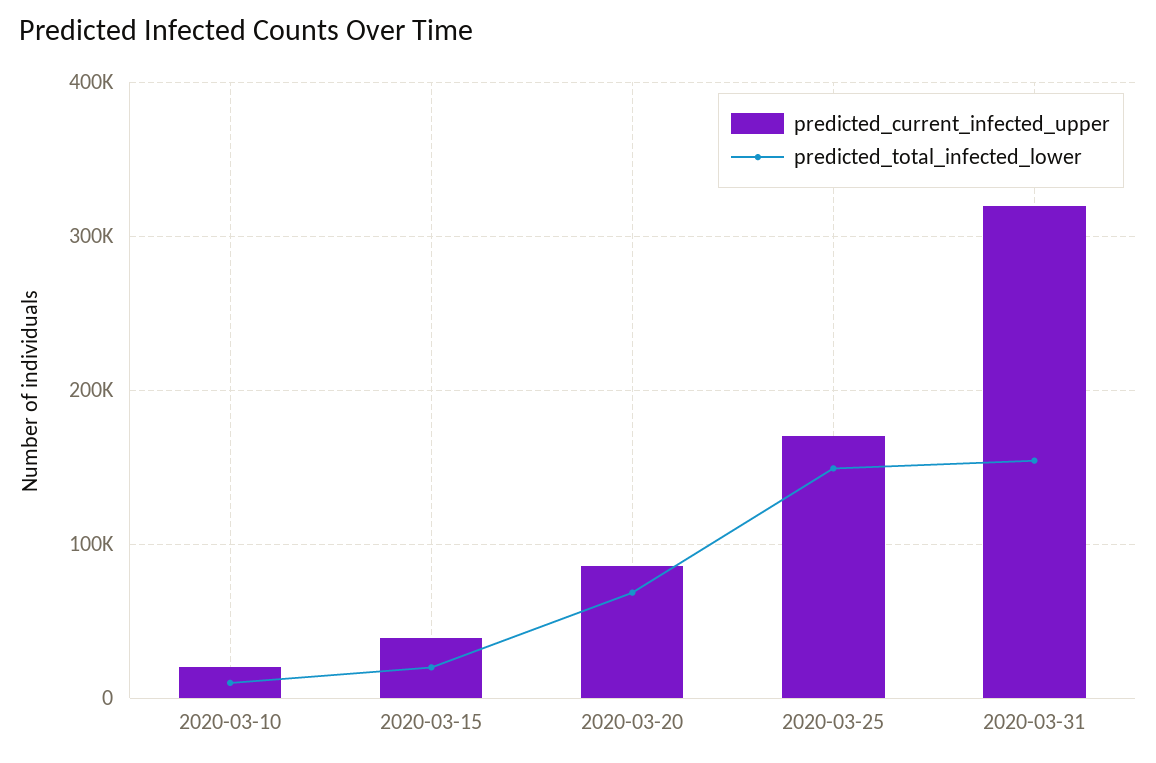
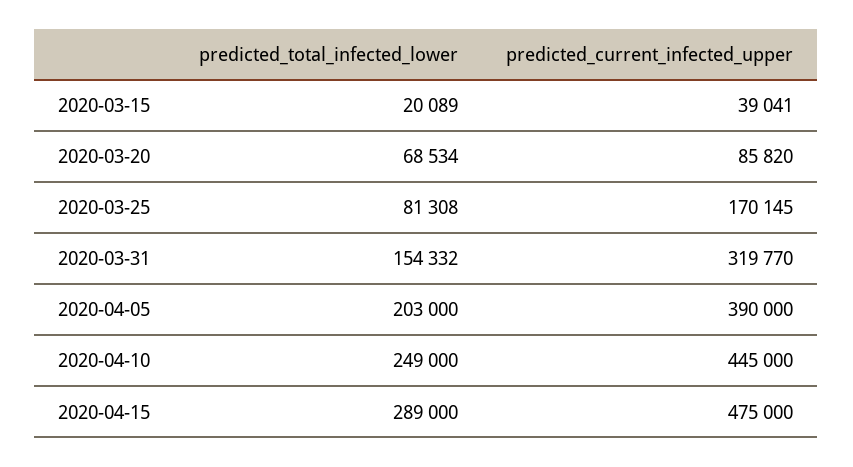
predicted_current_infected_upper, 2020-03-10: 20000 -> none
predicted_total_infected_lower, 2020-03-10: 10000 -> none
predicted_total_infected_lower, 2020-03-25: 150000 -> 81308
predicted_total_infected_lower, 2020-04-05: none -> 203000
predicted_current_infected_upper, 2020-04-05: none -> 390000
predicted_total_infected_lower, 2020-04-10: none -> 249000
predicted_current_infected_upper, 2020-04-10: none -> 445000
predicted_total_infected_lower, 2020-04-15: none -> 289000
predicted_current_infected_upper, 2020-04-15: none -> 475000

